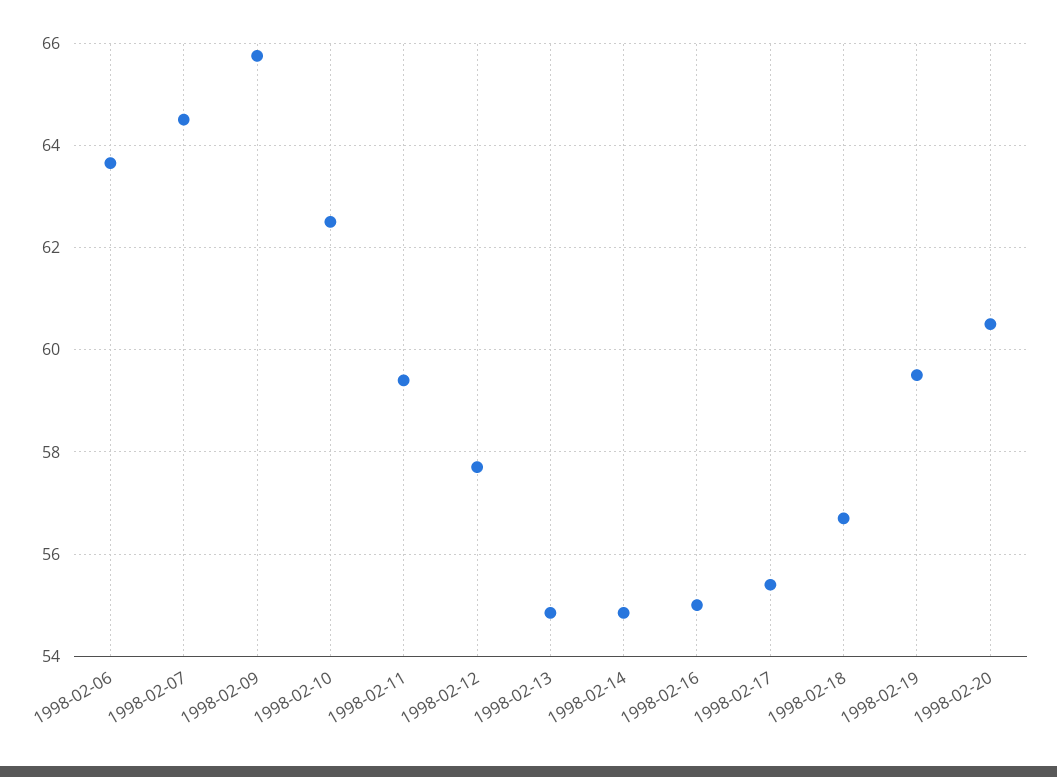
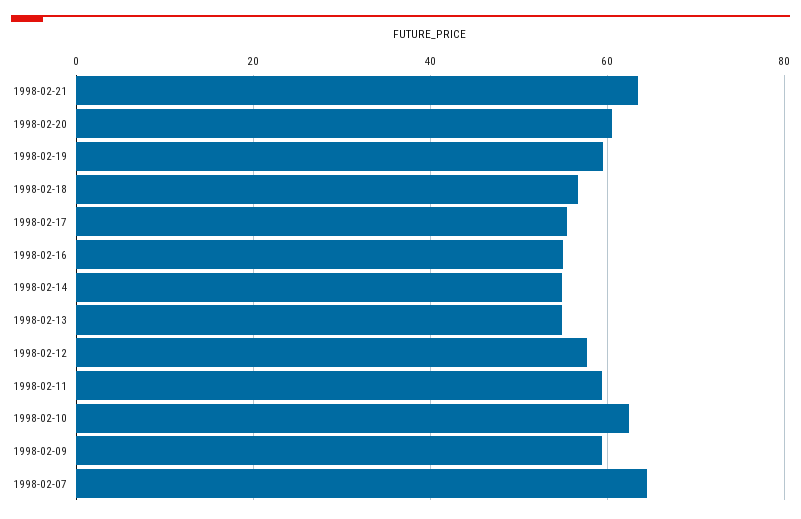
1998-02-06: 63.6 -> none
1998-02-09: 65.8 -> 60
1998-02-21: none -> 64

